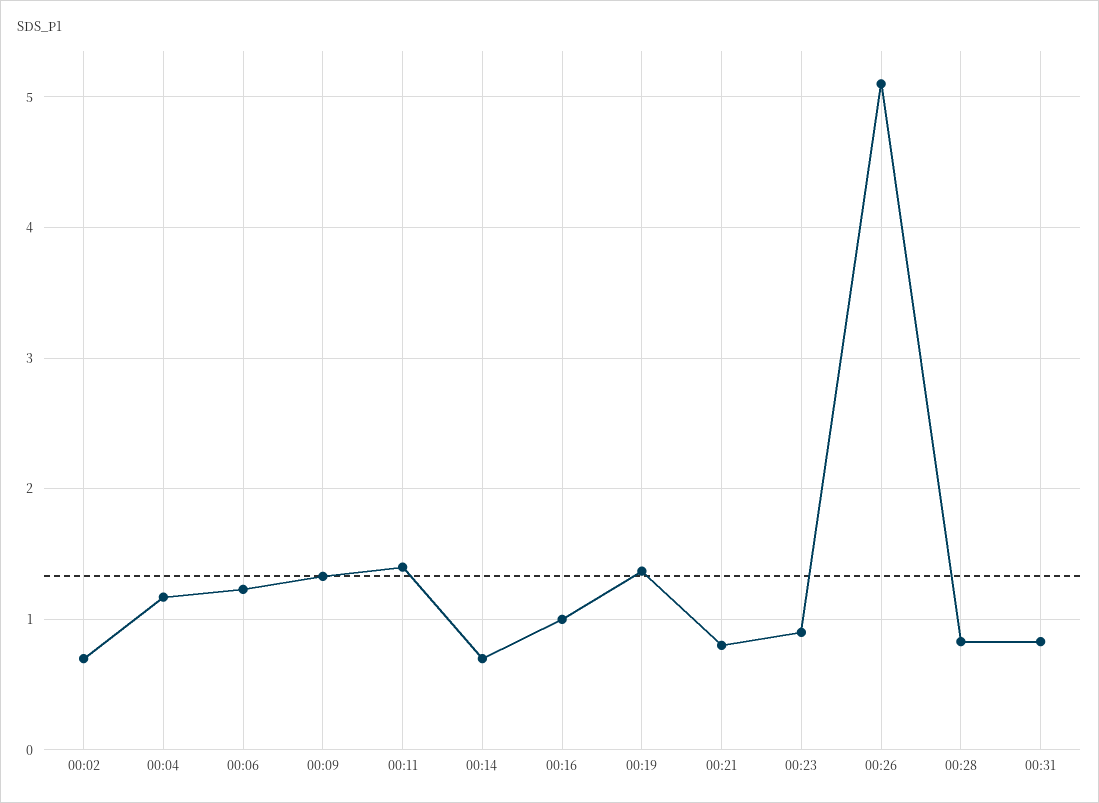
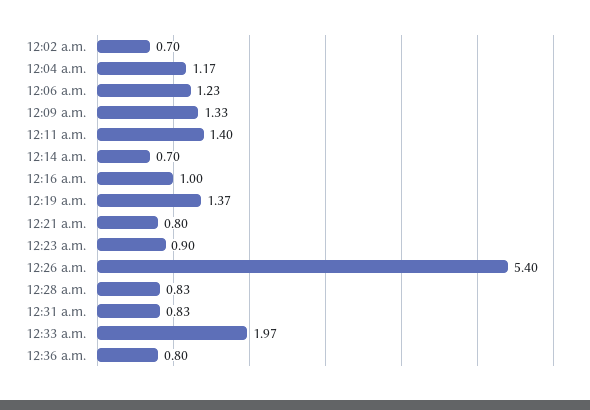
00:26: 5.1 -> 5.4
12:33 a.m.: none -> 1.97
12:36 a.m.: none -> 0.8

